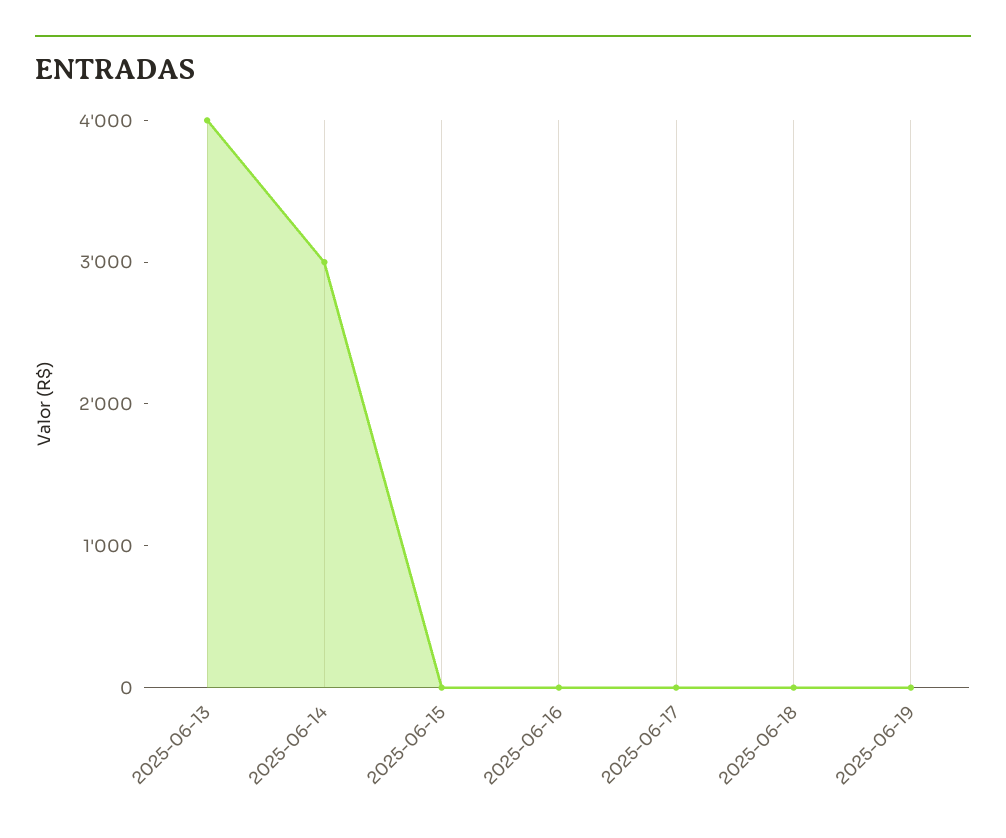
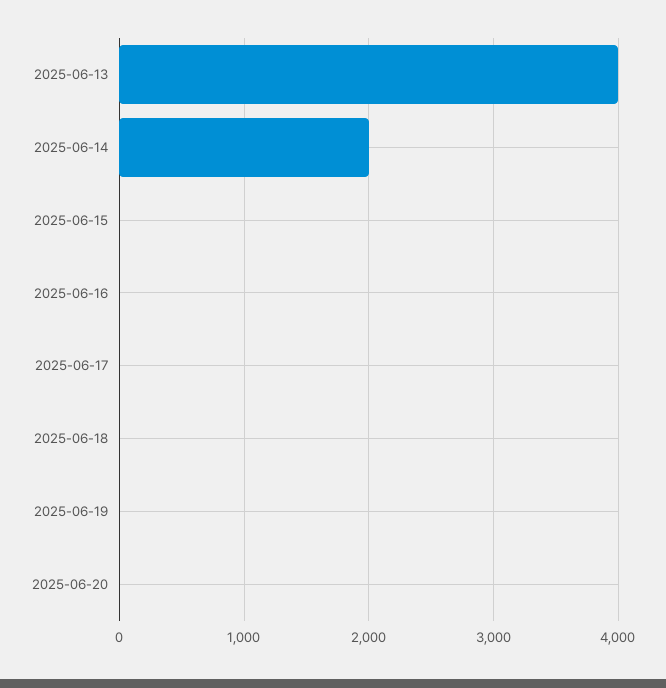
2025-06-14: 3000 -> 2000
2025-06-20: none -> 0

